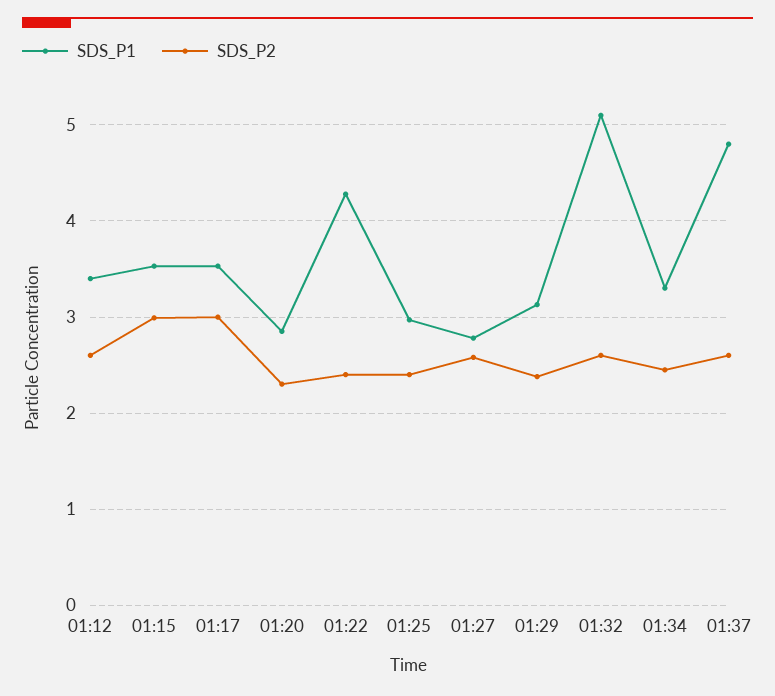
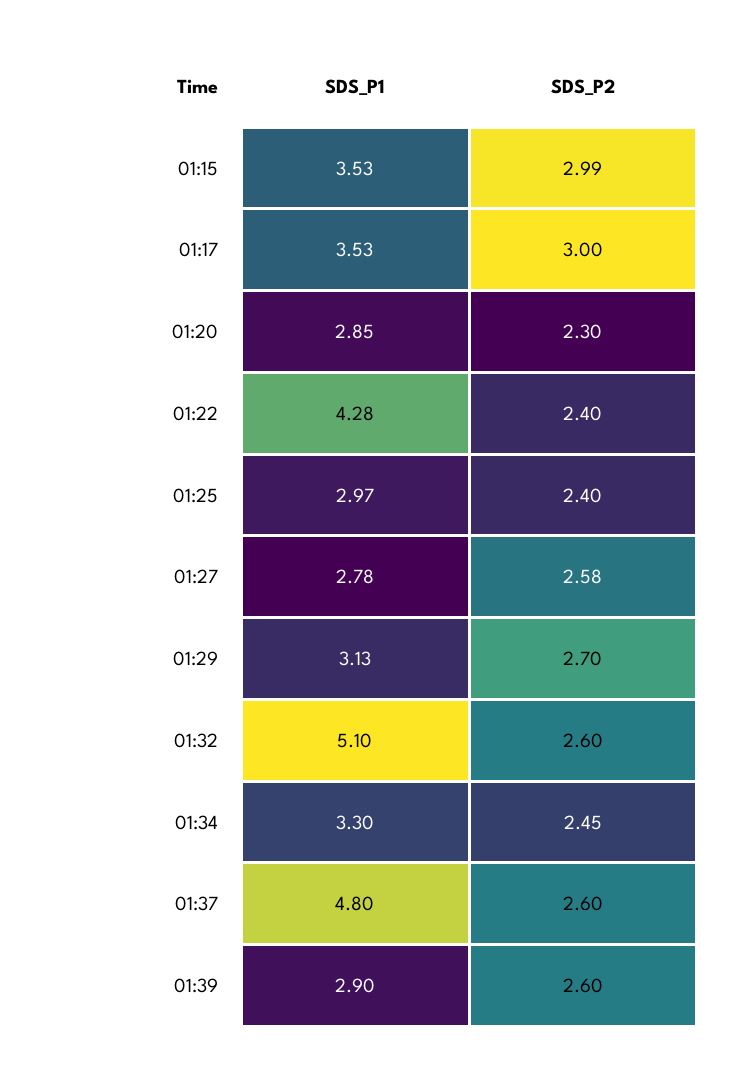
SDS_P1, 01:12: 3.4 -> none
SDS_P2, 01:12: 2.6 -> none
SDS_P2, 01:29: 2.4 -> 2.7
SDS_P1, 01:39: none -> 2.9
SDS_P2, 01:39: none -> 2.6

